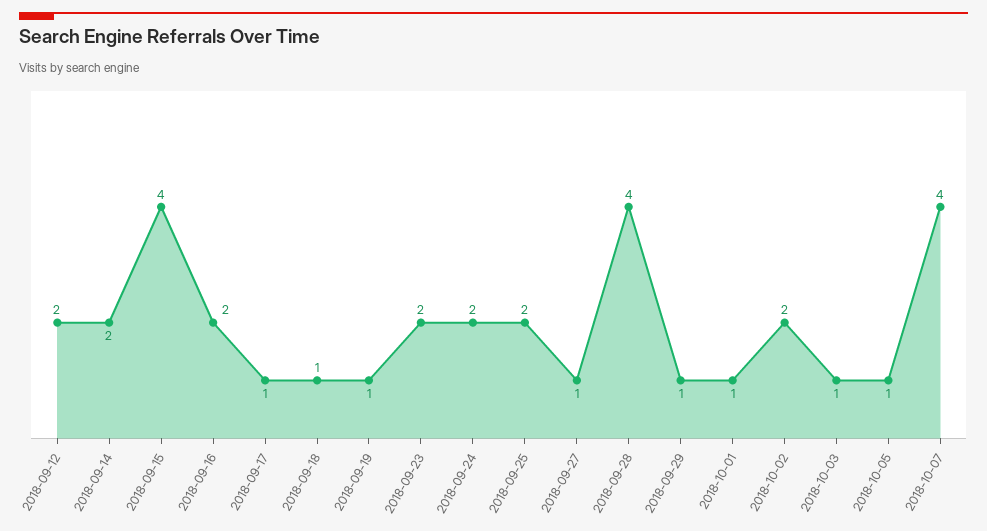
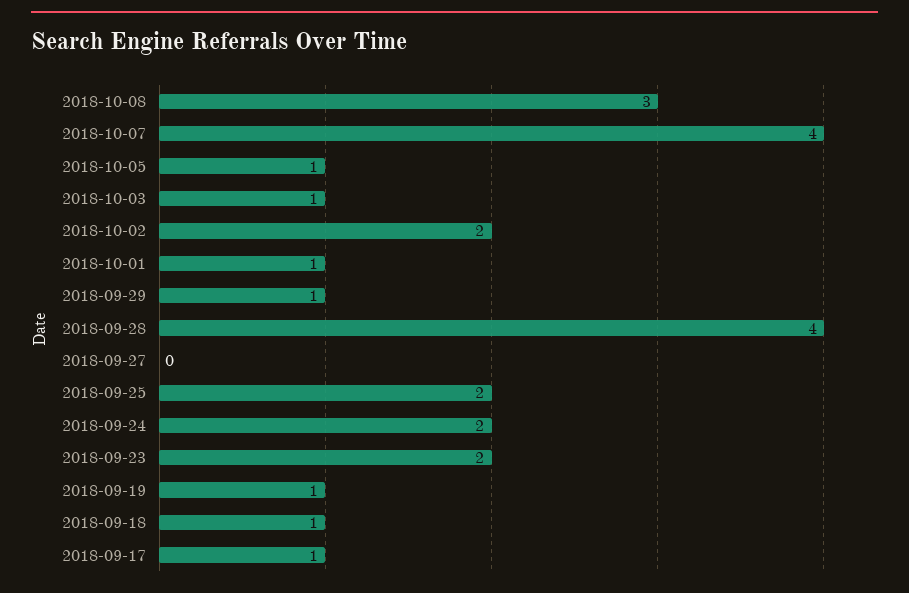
2018-09-12: 2 -> none
2018-09-14: 2 -> none
2018-09-15: 4 -> none
2018-09-16: 2 -> none
2018-09-27: 1 -> 0
2018-10-08: none -> 3

